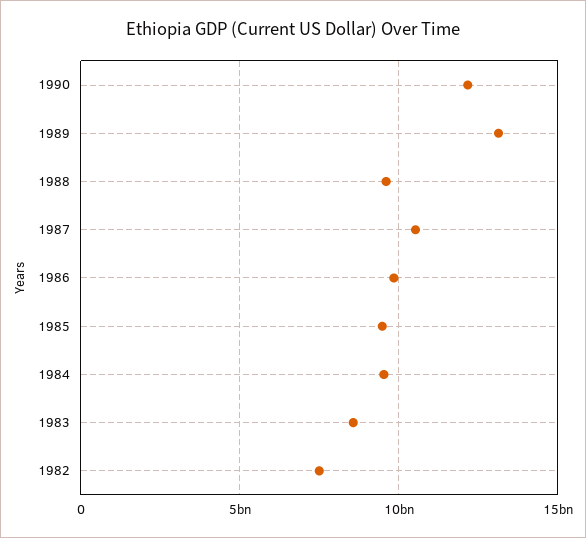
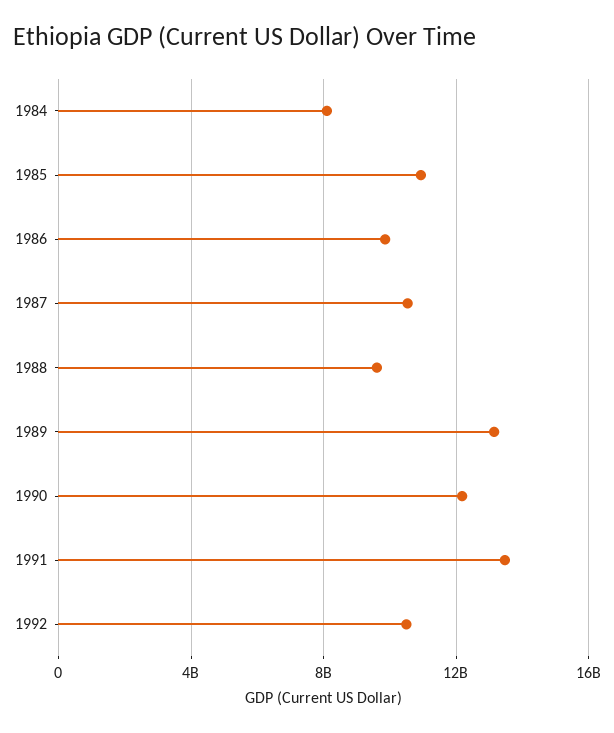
1985: 9500000000 -> 11000000000
1984: 9500000000 -> 8000000000
1983: 8500000000 -> none
1982: 7500000000 -> none
1991: none -> 13500000000
1992: none -> 10500000000

